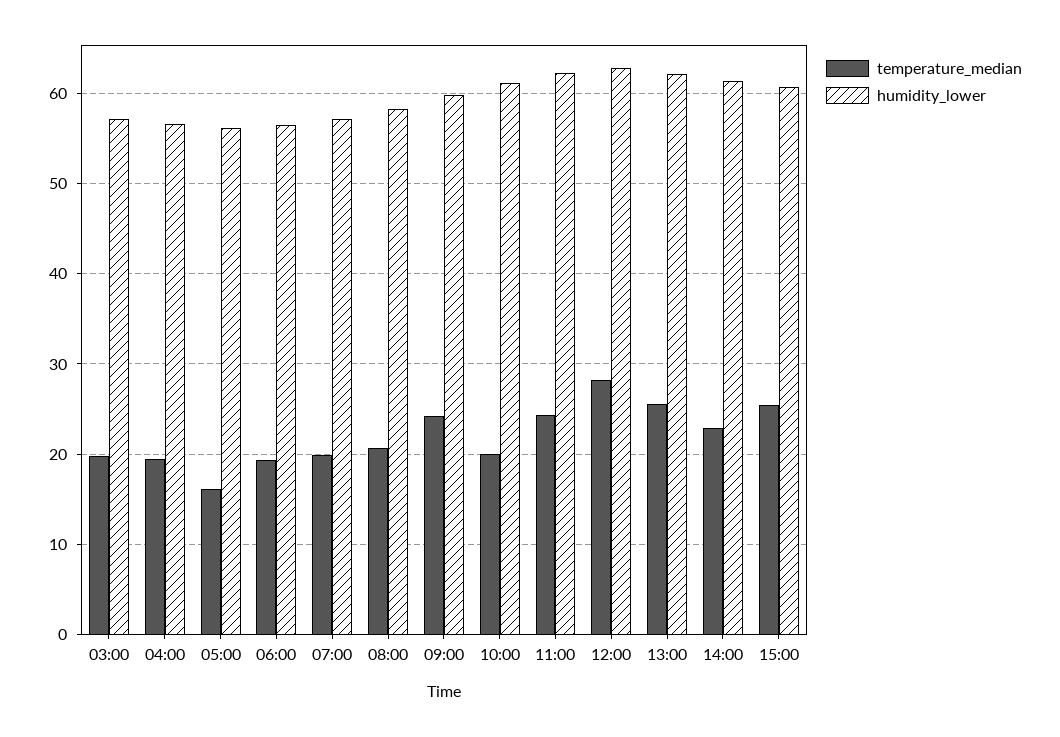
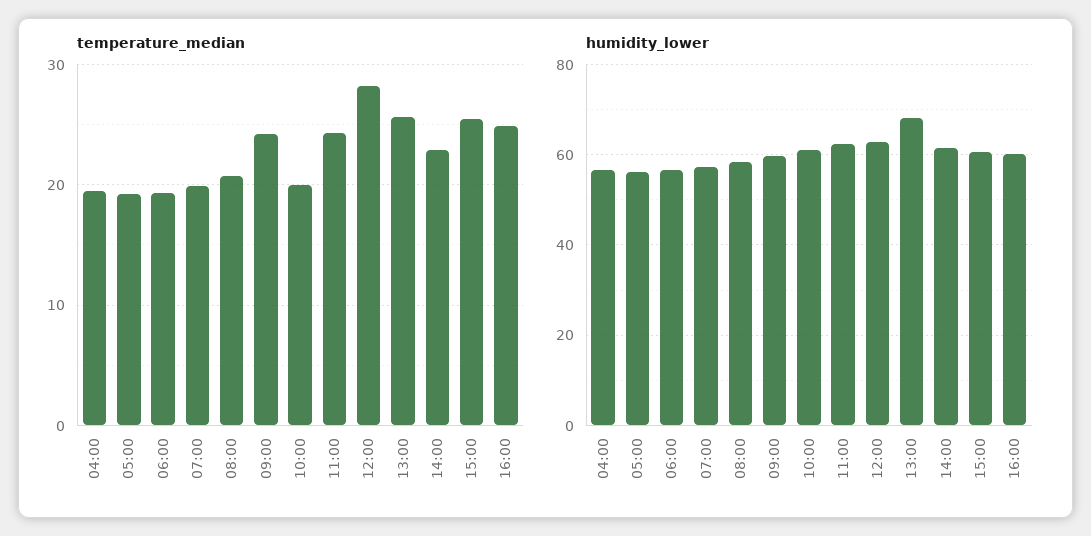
temperature_median, 03:00: 20 -> none
humidity_lower, 03:00: 57 -> none
temperature_median, 05:00: 16 -> 19
humidity_lower, 13:00: 62 -> 68
temperature_median, 16:00: none -> 25
humidity_lower, 16:00: none -> 60

